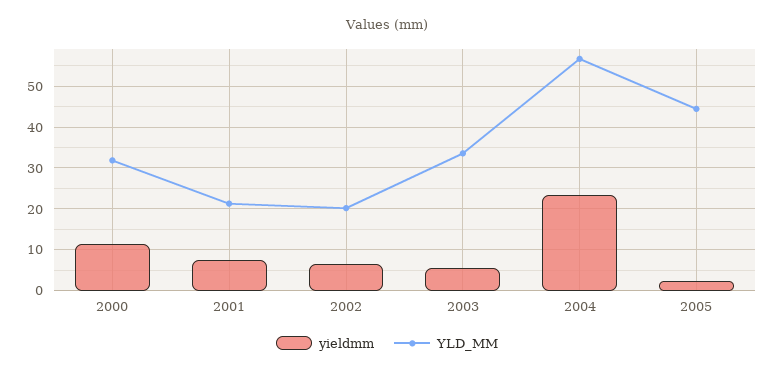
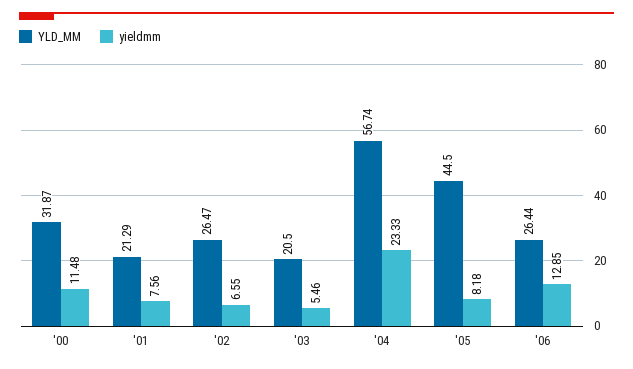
YLD_MM, 2002: 20 -> 26.47
YLD_MM, 2003: 34 -> 20.5
yieldmm, 2005: 2 -> 8.18
YLD_MM, '06: none -> 26.44
yieldmm, '06: none -> 12.85

